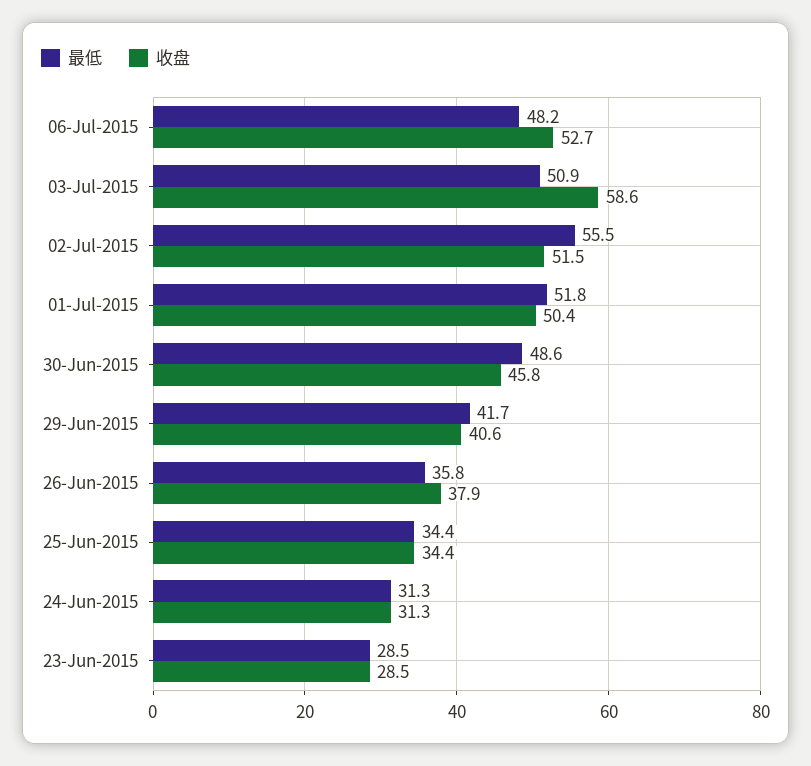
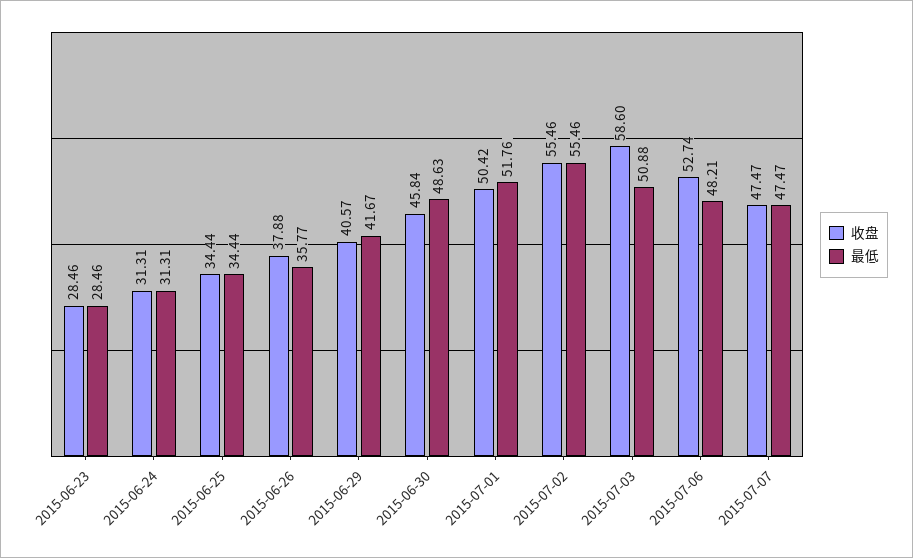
收盘, 02-Jul-2015: 51.5 -> 55.46
收盘, 2015-07-07: none -> 47.47
最低, 2015-07-07: none -> 47.47

